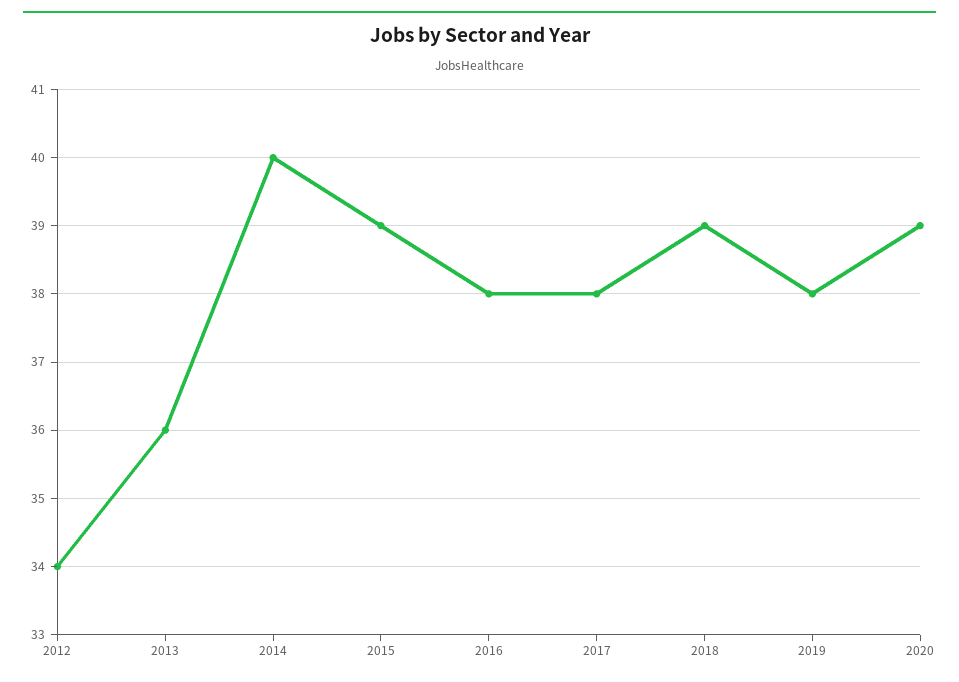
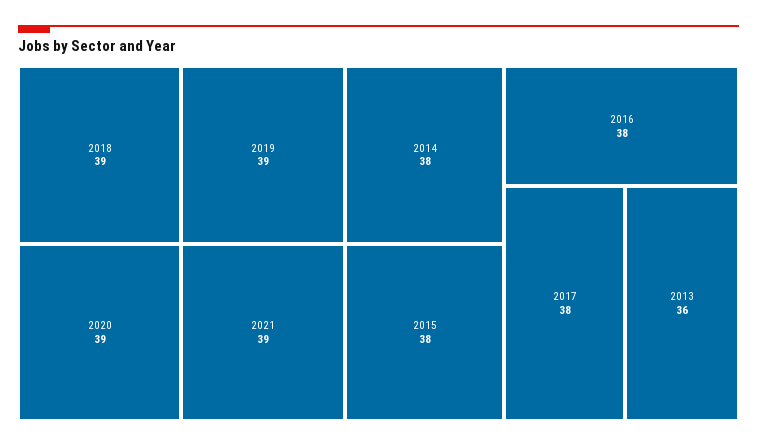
2012: 34 -> none
2014: 40 -> 38
2015: 39 -> 38
2019: 38 -> 39
2021: none -> 39

